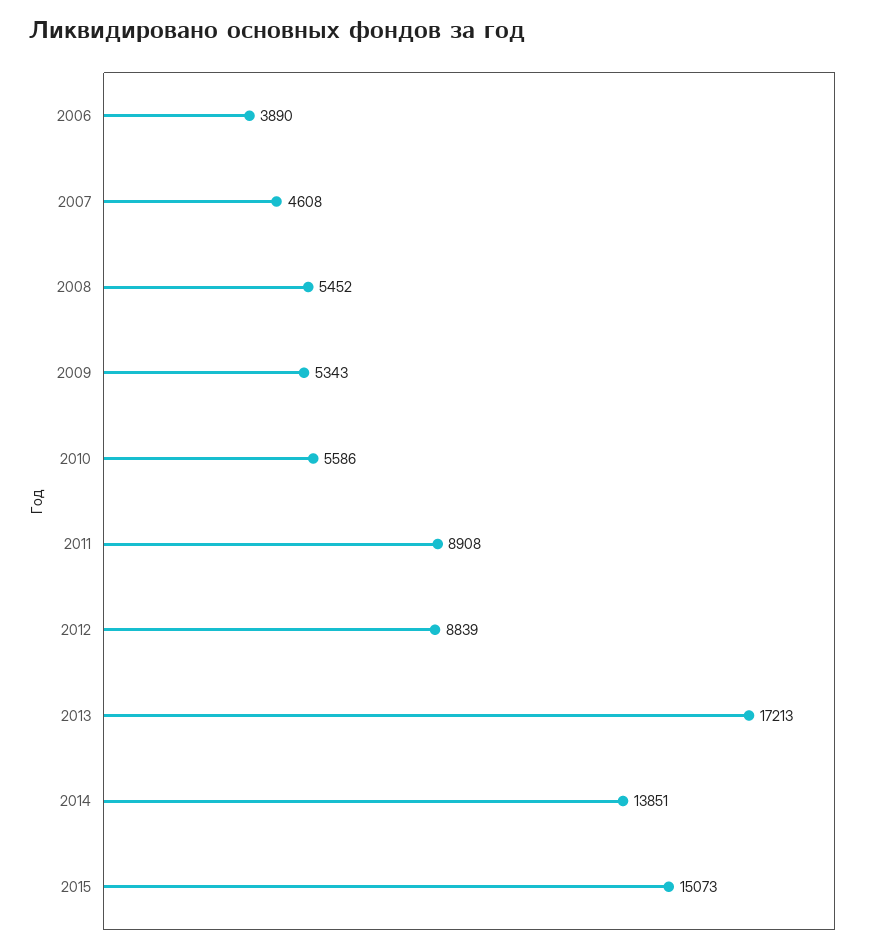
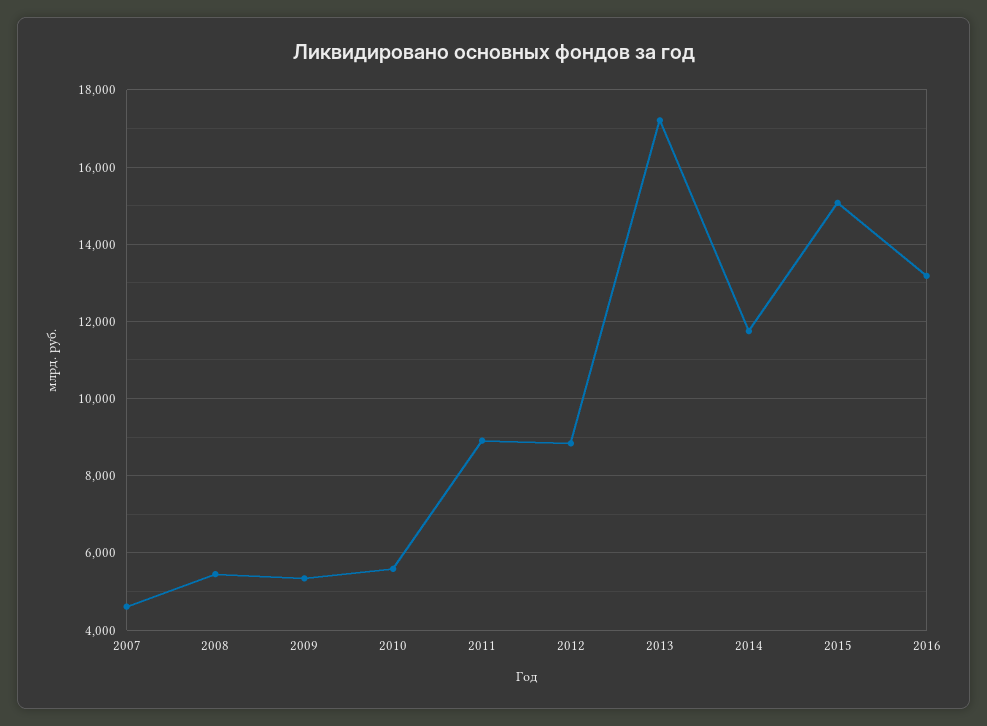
2006: 3890 -> none
2014: 13851 -> 11800
2016: none -> 13200

